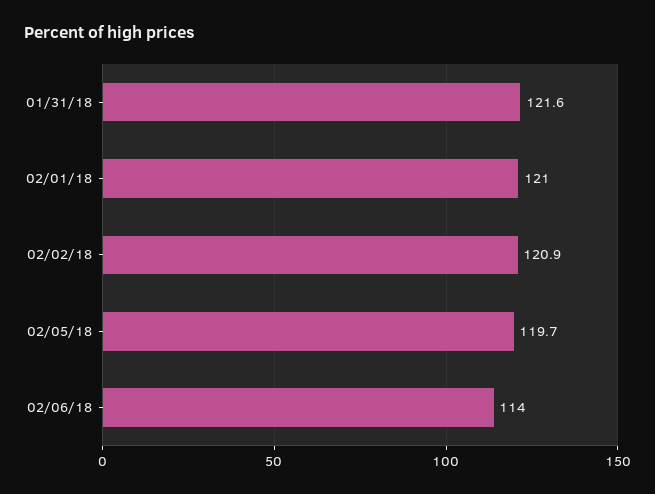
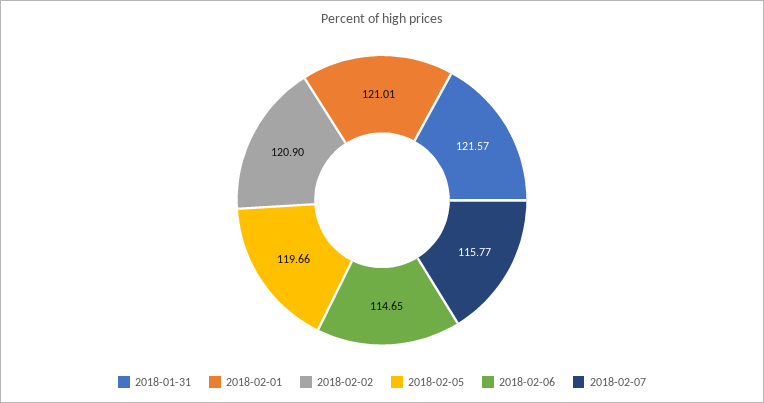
02/06/18: 114 -> 114.65
2018-02-07: none -> 115.77

